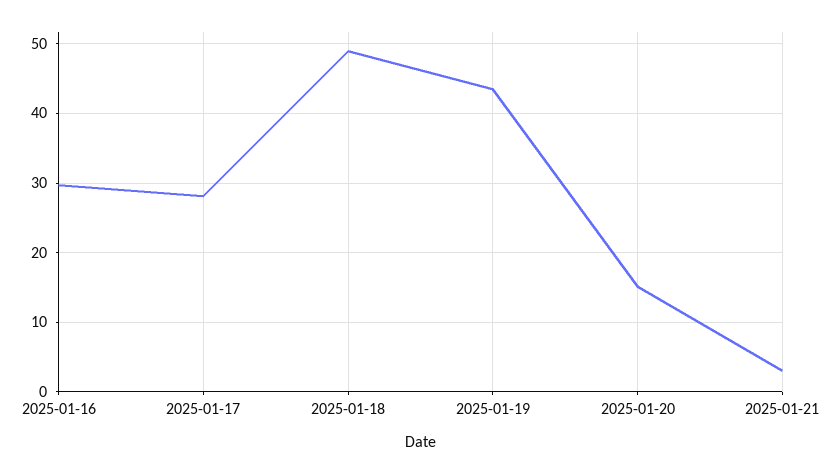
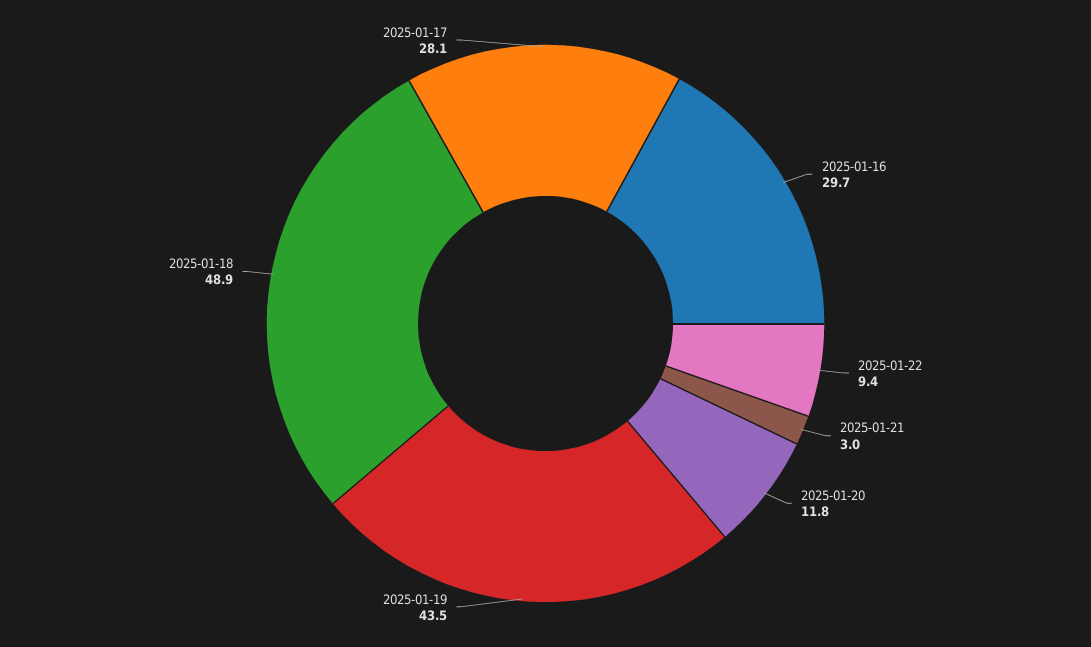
2025-01-20: 15 -> 11.8
2025-01-22: none -> 9.4

